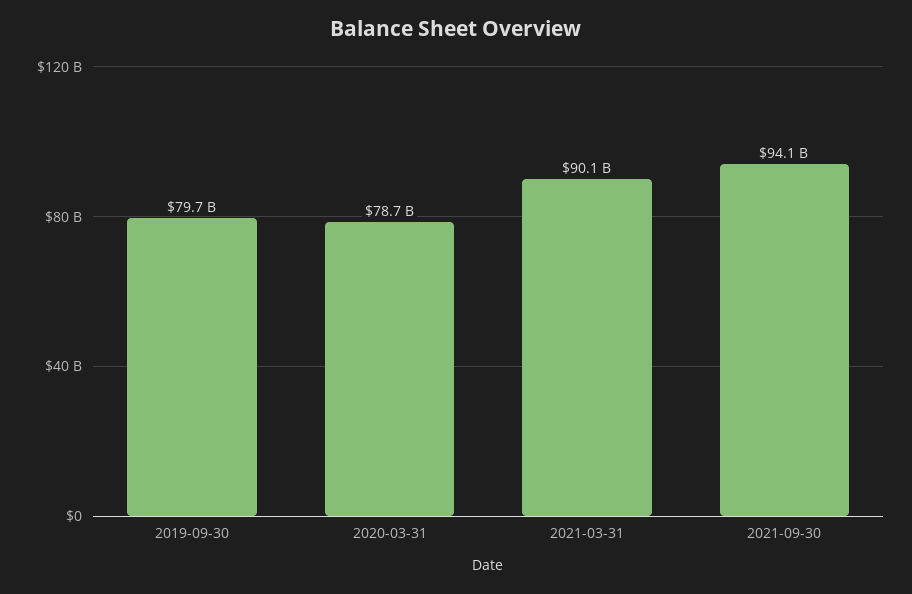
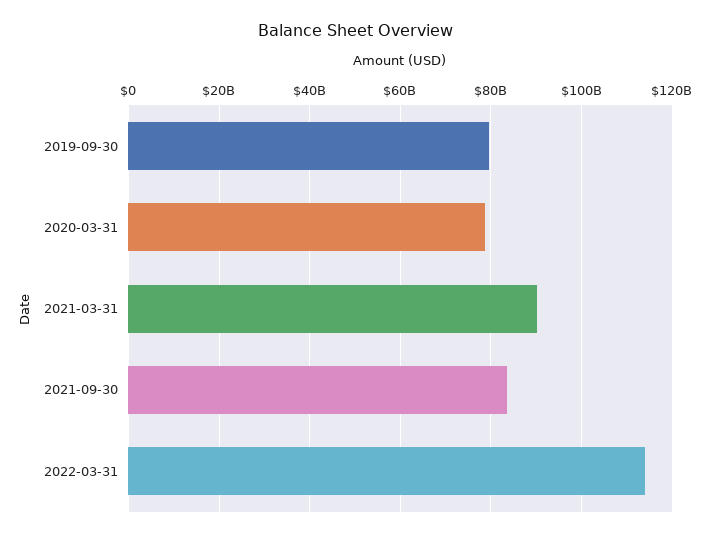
2021-09-30: 94100000000 -> 84000000000
2022-03-31: none -> 114000000000

